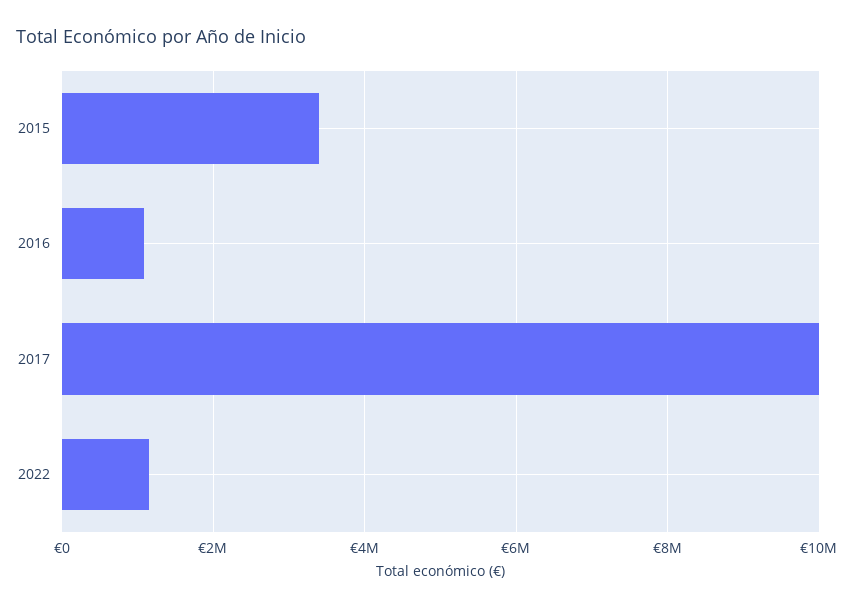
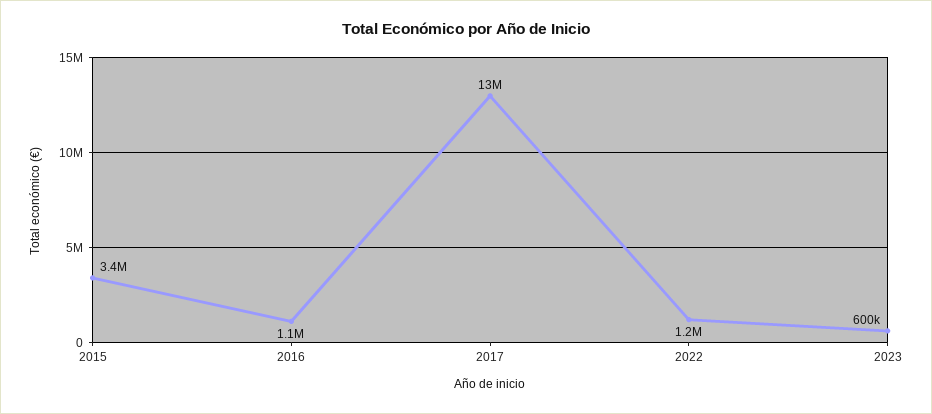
2017: 10000000 -> 13000000
2023: none -> 600000

